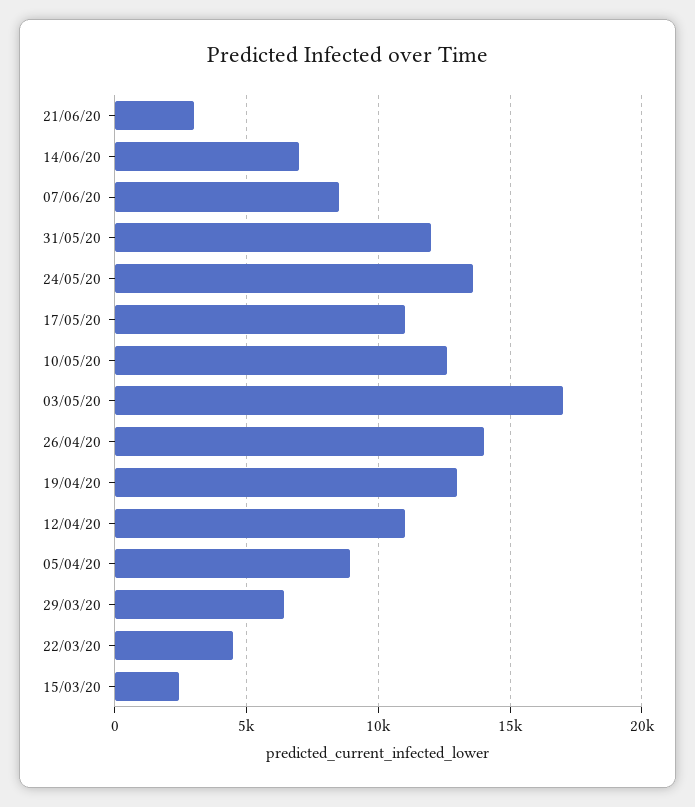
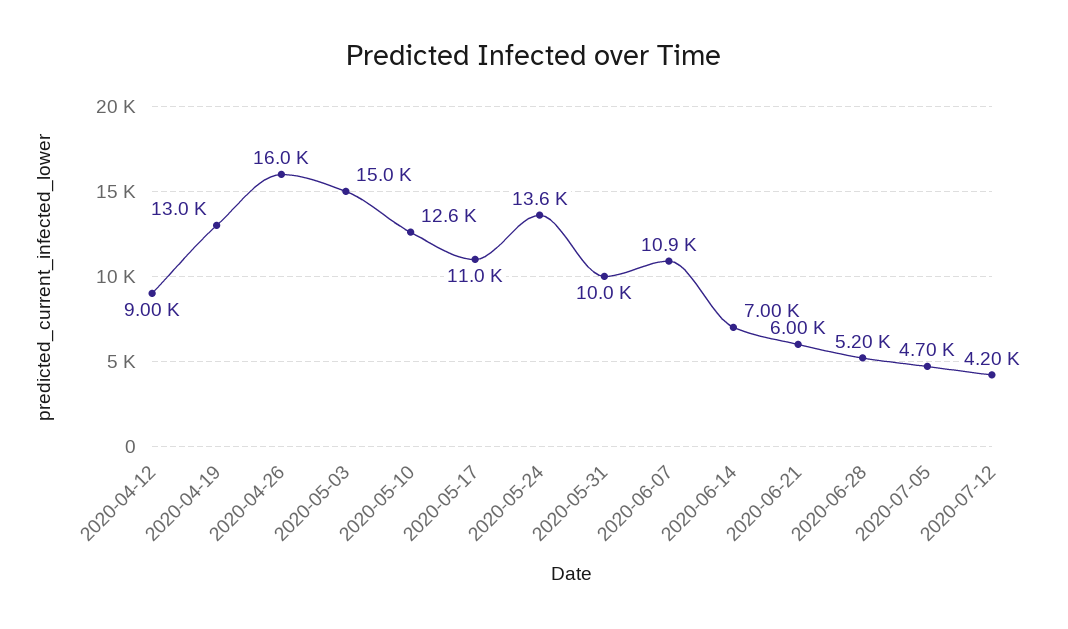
21/06/20: 3000 -> 6000
07/06/20: 8500 -> 10900
31/05/20: 12000 -> 10000
03/05/20: 17000 -> 15000
26/04/20: 14000 -> 16000
12/04/20: 11000 -> 9000
05/04/20: 9000 -> none
29/03/20: 6500 -> none
22/03/20: 4500 -> none
15/03/20: 2500 -> none
2020-06-28: none -> 5200
2020-07-05: none -> 4700
2020-07-12: none -> 4200

